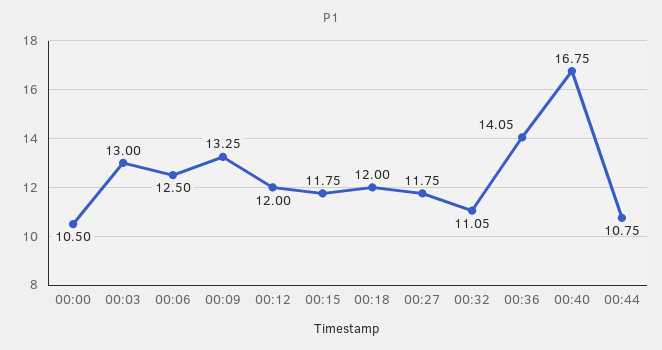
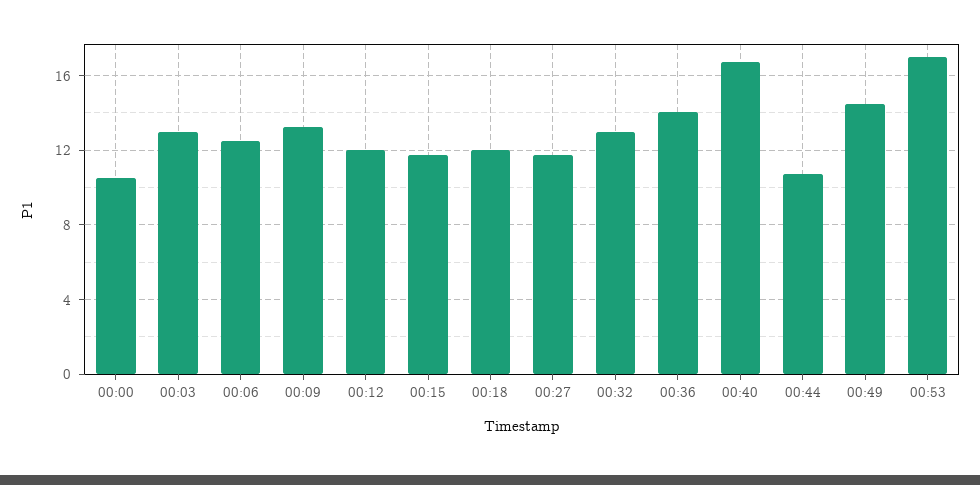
00:32: 11.05 -> 13
00:49: none -> 14.5
00:53: none -> 17

